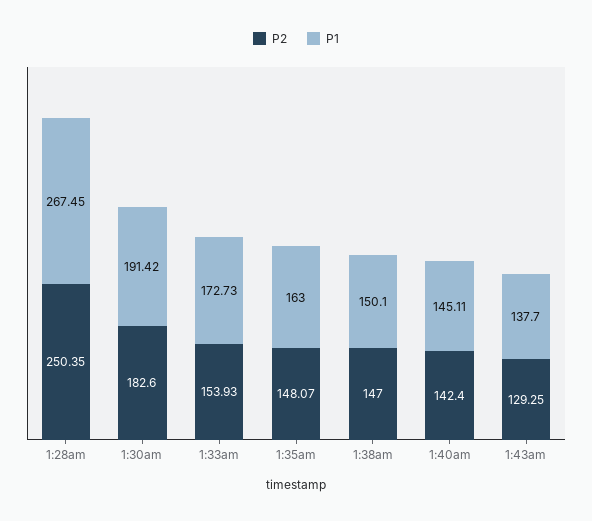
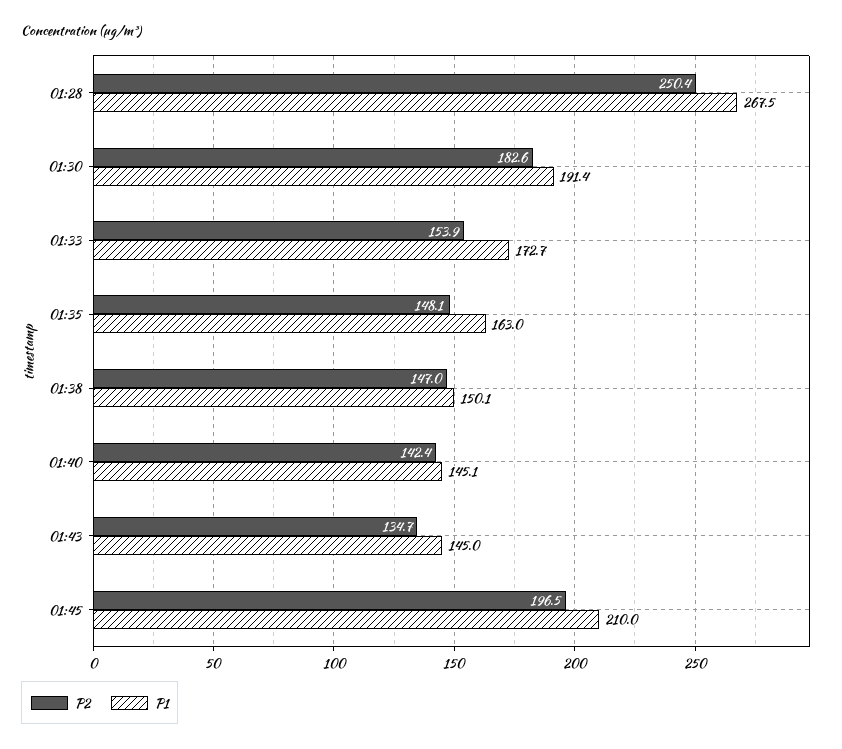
P2, 1:43am: 129.25 -> 134.7
P1, 1:43am: 137.7 -> 145
P2, 01:45: none -> 196.5
P1, 01:45: none -> 210

